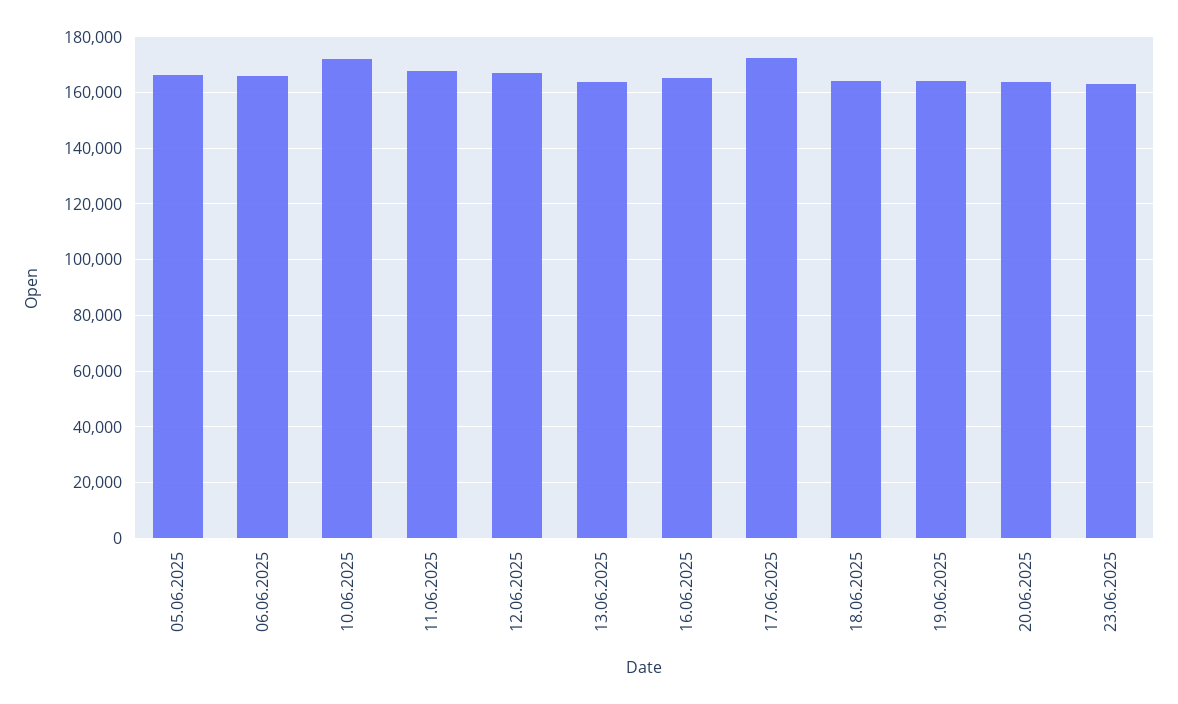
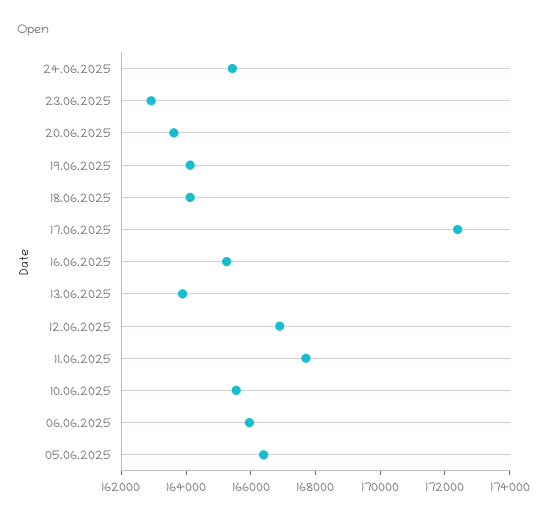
10.06.2025: 172500 -> 165500
24.06.2025: none -> 165500

